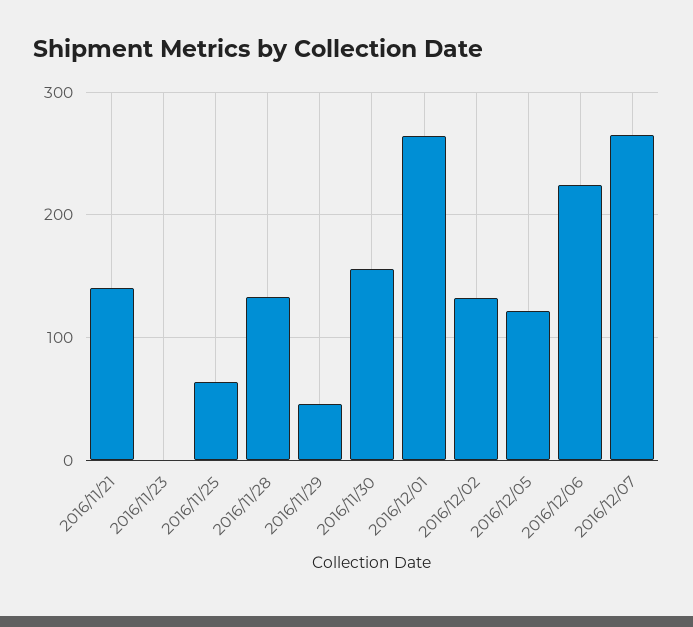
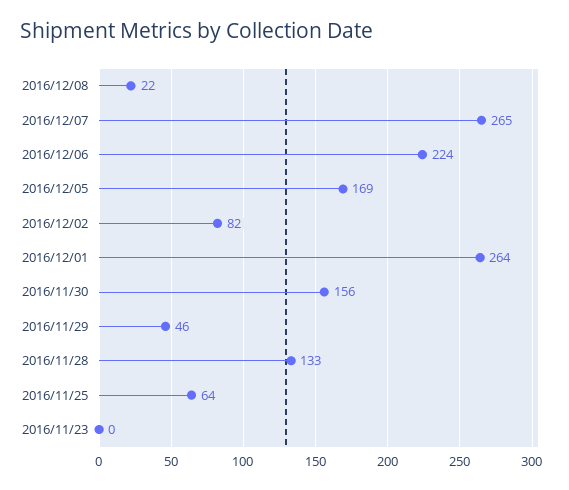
2016/11/21: 140 -> none
2016/12/02: 130 -> 82
2016/12/05: 120 -> 169
2016/12/08: none -> 22

